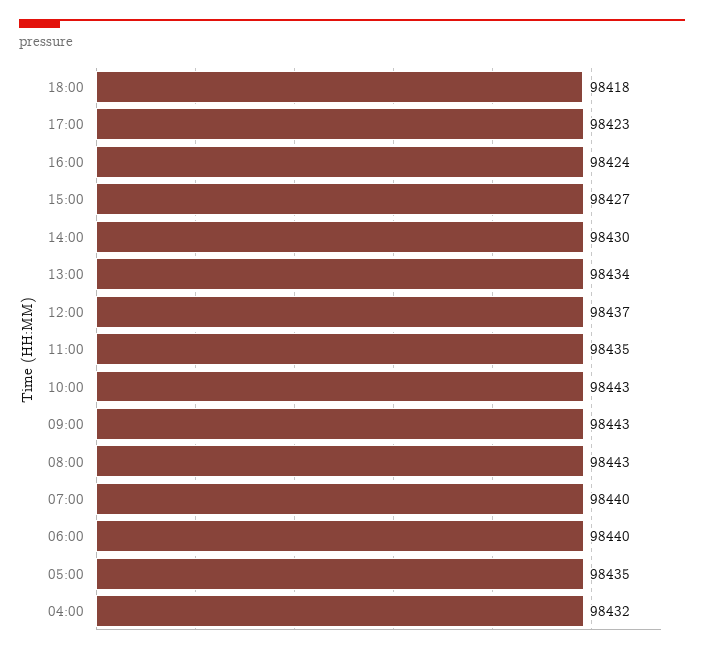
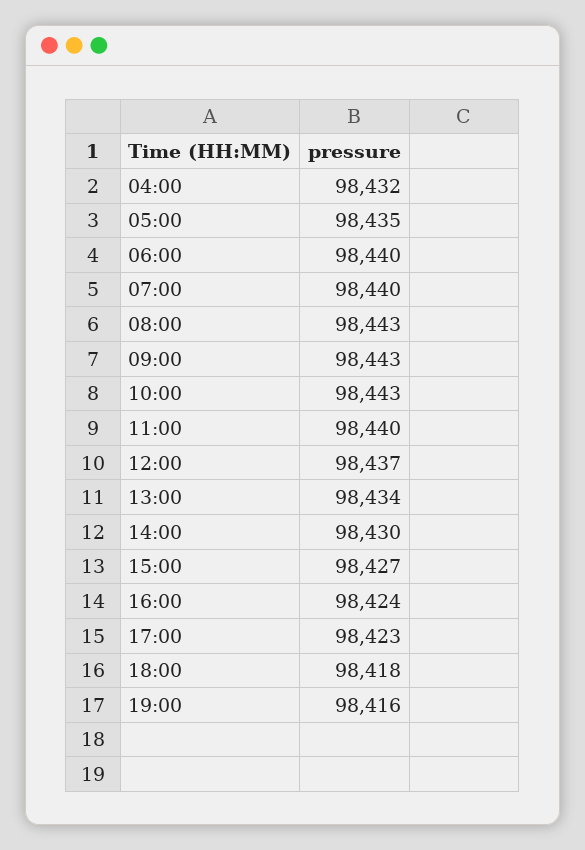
11:00: 98435 -> 98440
19:00: none -> 98416

